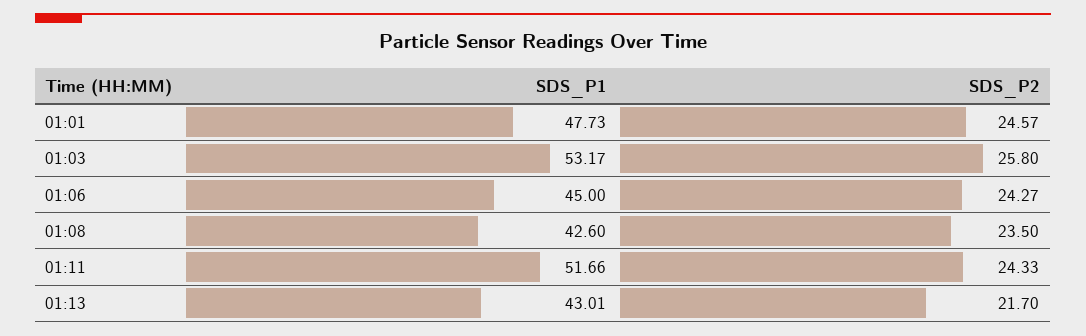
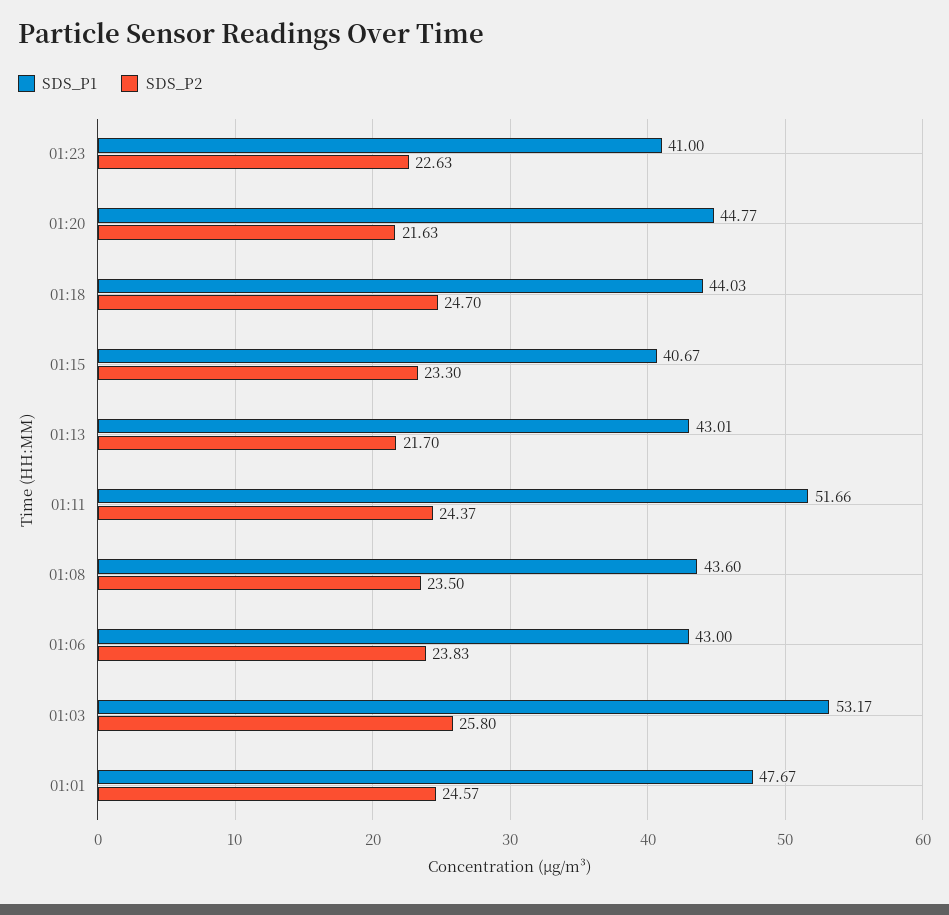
SDS_P1, 01:01: 47.73 -> 47.67
SDS_P1, 01:06: 45 -> 43
SDS_P2, 01:06: 24.27 -> 23.83
SDS_P1, 01:08: 42.6 -> 43.6
SDS_P2, 01:11: 24.33 -> 24.37
SDS_P1, 01:23: none -> 41
SDS_P2, 01:23: none -> 22.63
SDS_P1, 01:20: none -> 44.77
SDS_P2, 01:20: none -> 21.63
SDS_P1, 01:18: none -> 44.03
SDS_P2, 01:18: none -> 24.7
SDS_P1, 01:15: none -> 40.67
SDS_P2, 01:15: none -> 23.3

